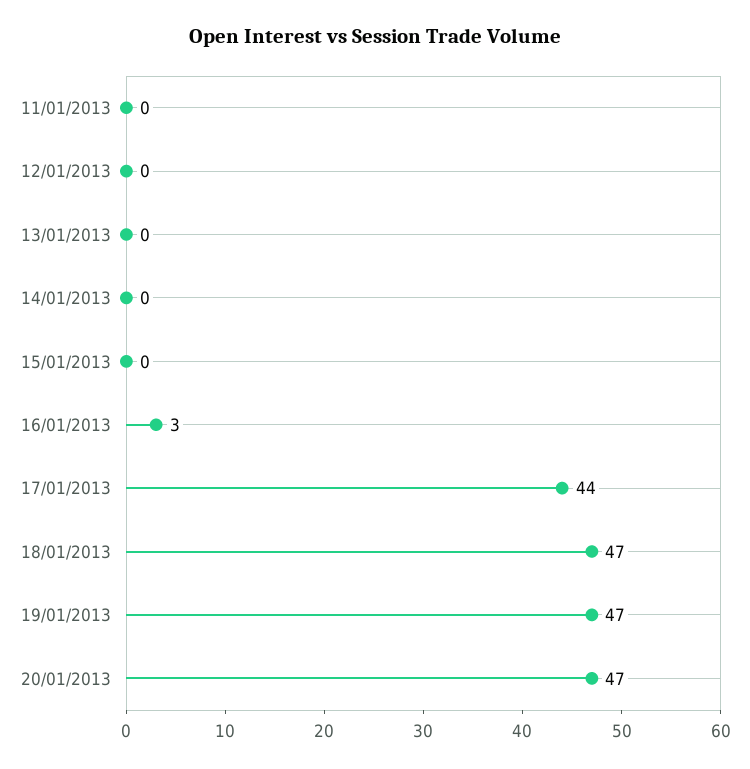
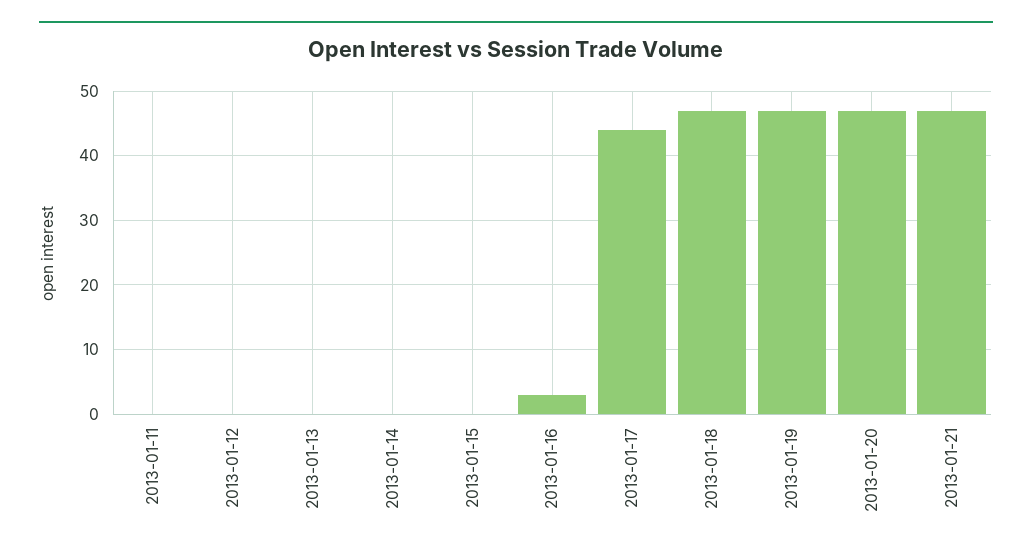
2013-01-21: none -> 47

